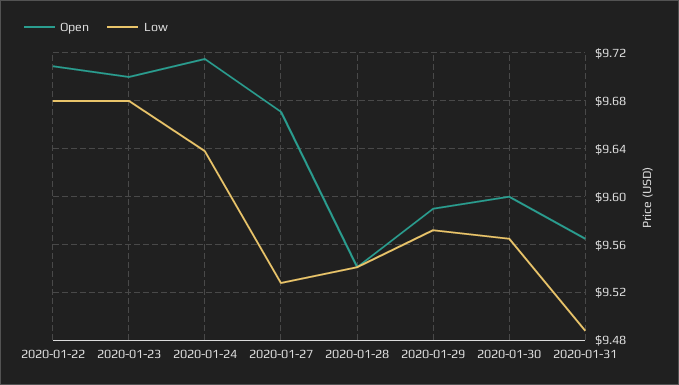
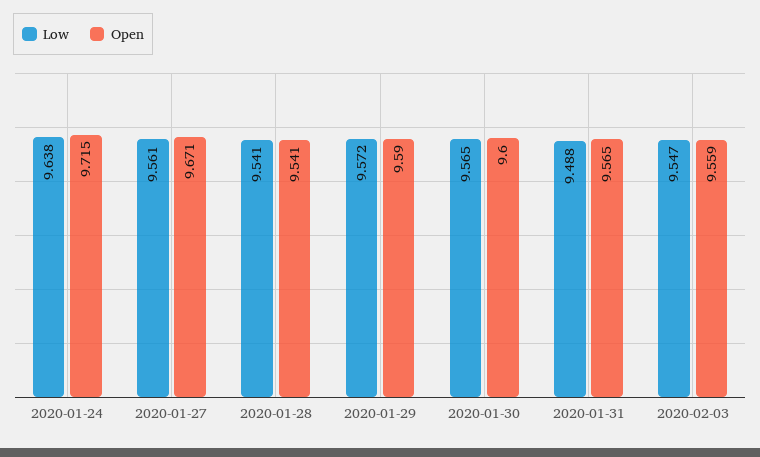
Open, 2020-01-22: 9.71 -> none
Low, 2020-01-22: 9.68 -> none
Open, 2020-01-23: 9.7 -> none
Low, 2020-01-23: 9.68 -> none
Low, 2020-01-27: 9.53 -> 9.561
Low, 2020-02-03: none -> 9.547
Open, 2020-02-03: none -> 9.559

